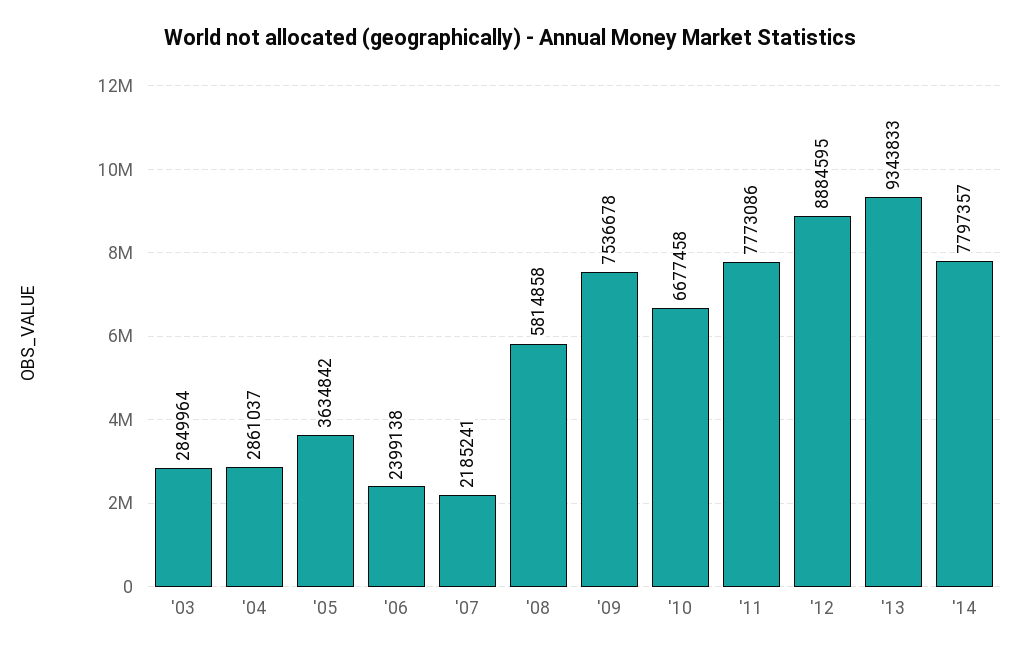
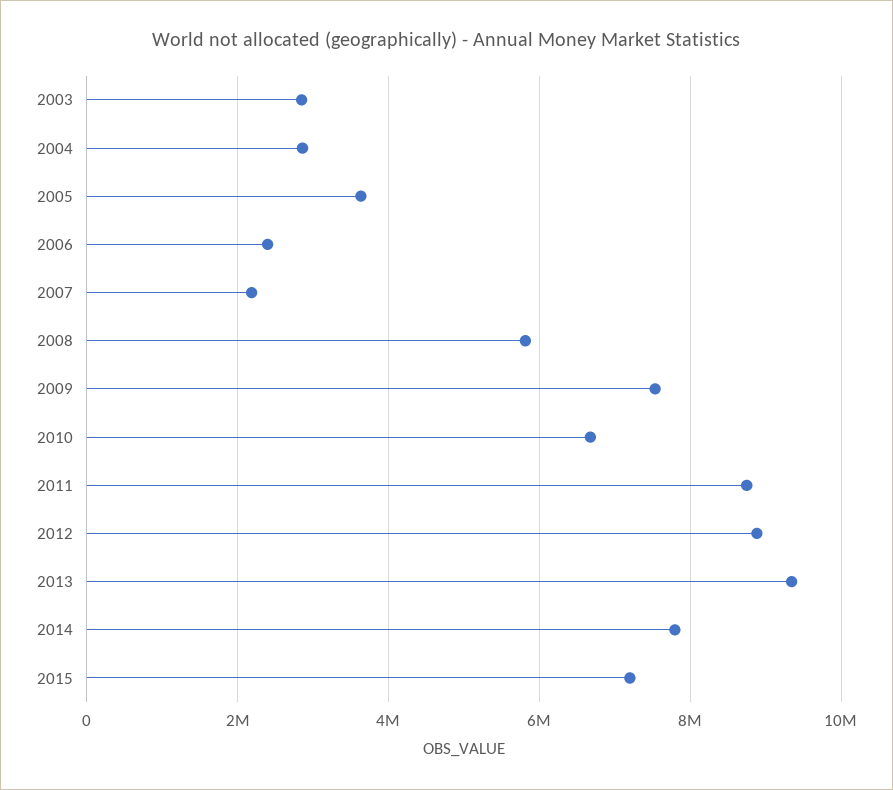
'11: 7773086 -> 8800000
2015: none -> 7200000

